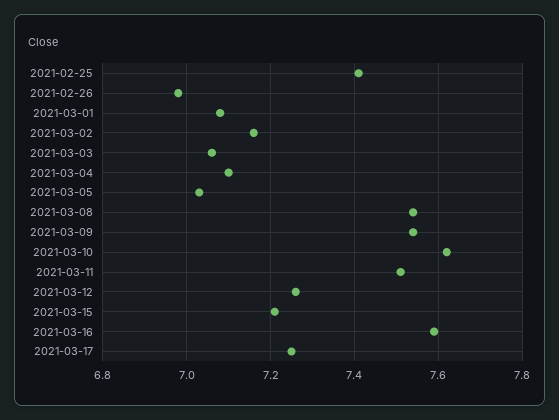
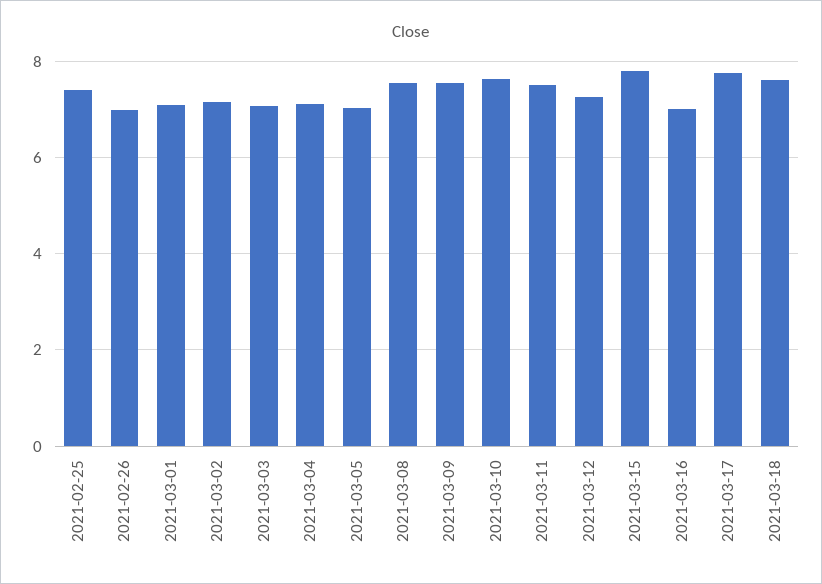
2021-03-15: 7.2 -> 7.8
2021-03-16: 7.6 -> 7
2021-03-17: 7.25 -> 7.8
2021-03-18: none -> 7.6

